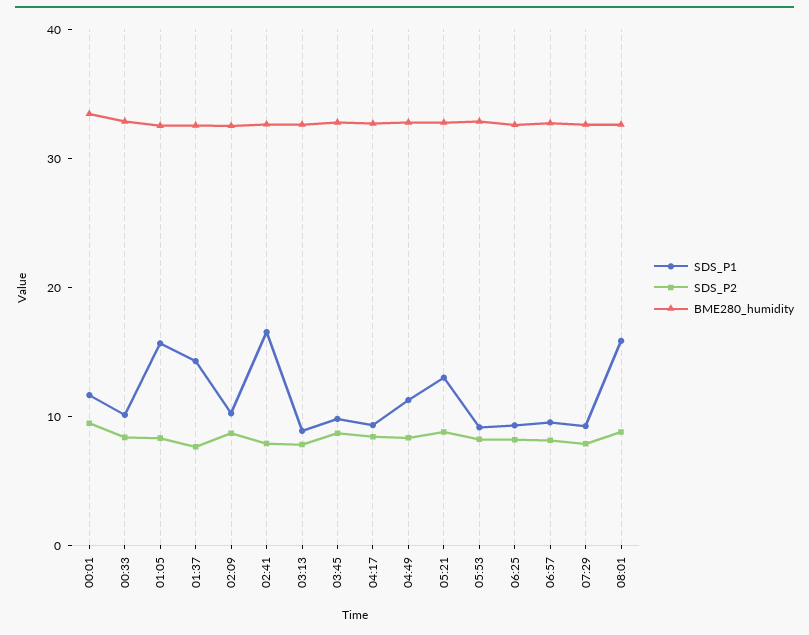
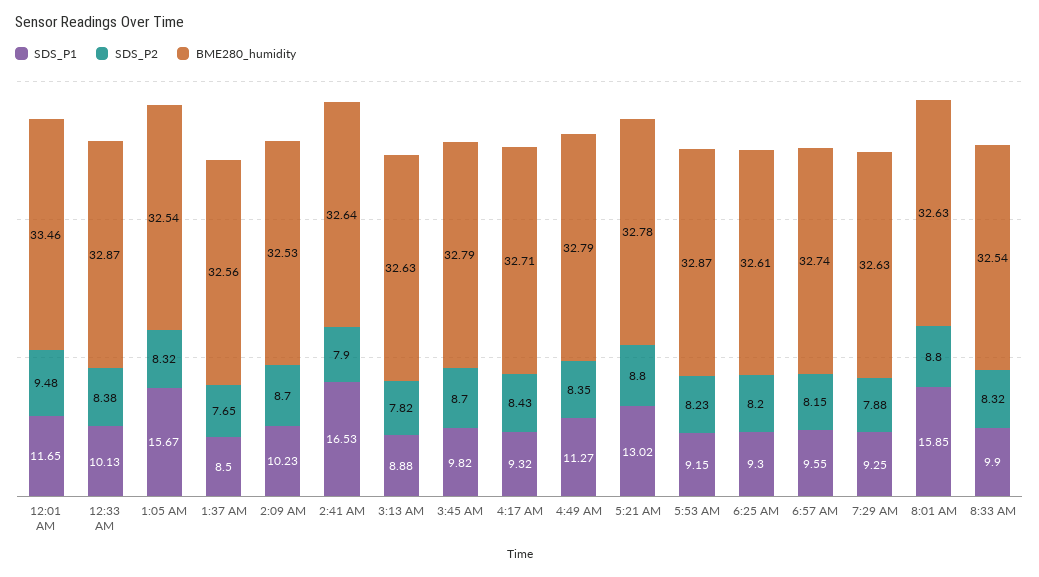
SDS_P1, 01:37: 14 -> 8.5
SDS_P1, 8:33 AM: none -> 9.9
SDS_P2, 8:33 AM: none -> 8.32
BME280_humidity, 8:33 AM: none -> 32.54

